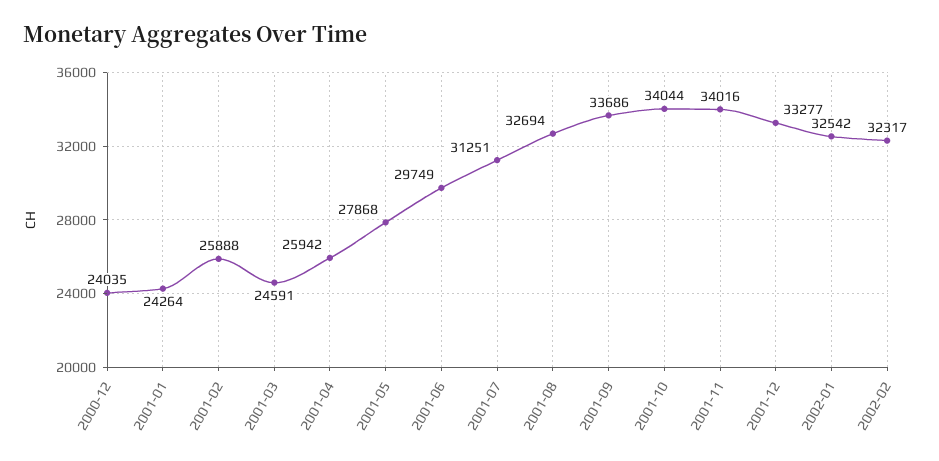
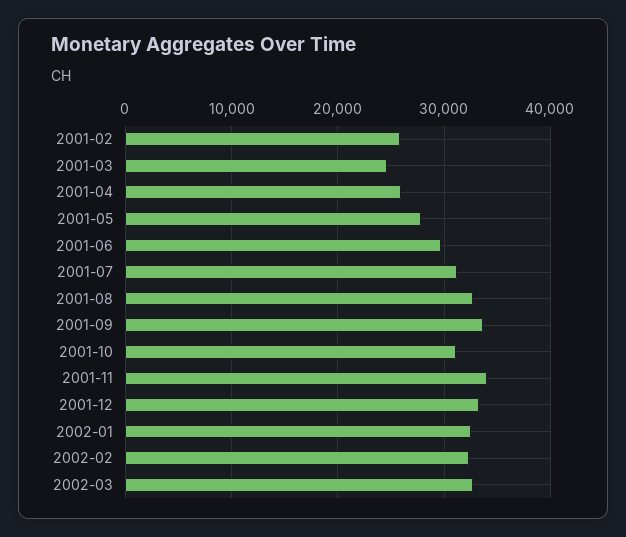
2000-12: 24035 -> none
2001-01: 24264 -> none
2001-10: 34044 -> 31000
2002-03: none -> 33000

